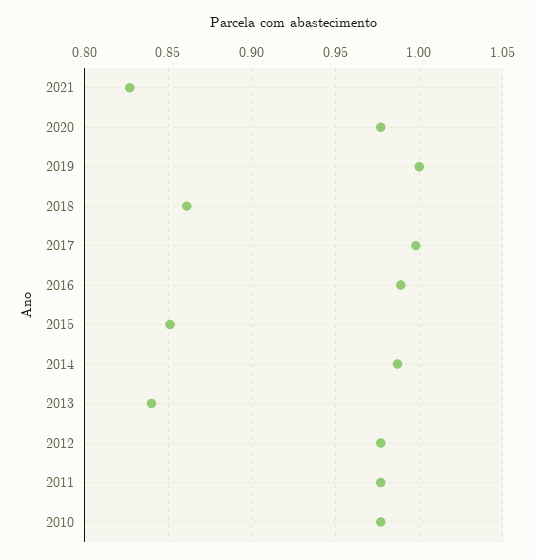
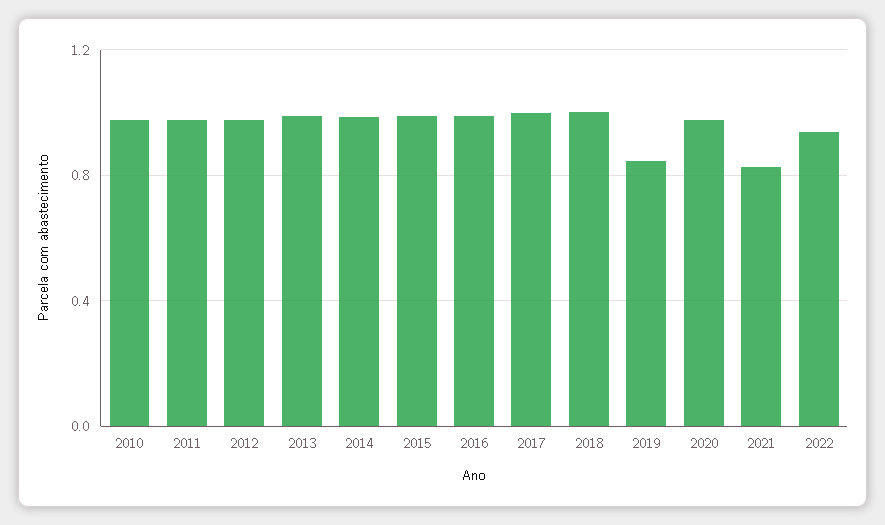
2019: 1 -> 0.85
2018: 0.86 -> 1
2015: 0.85 -> 1
2013: 0.84 -> 1
2022: none -> 0.95

